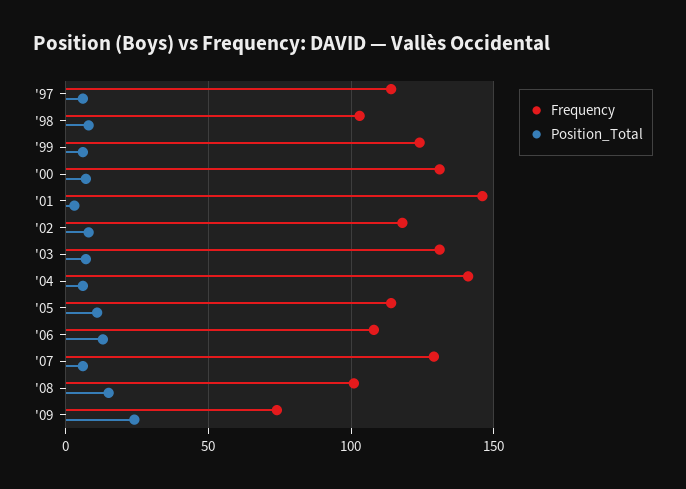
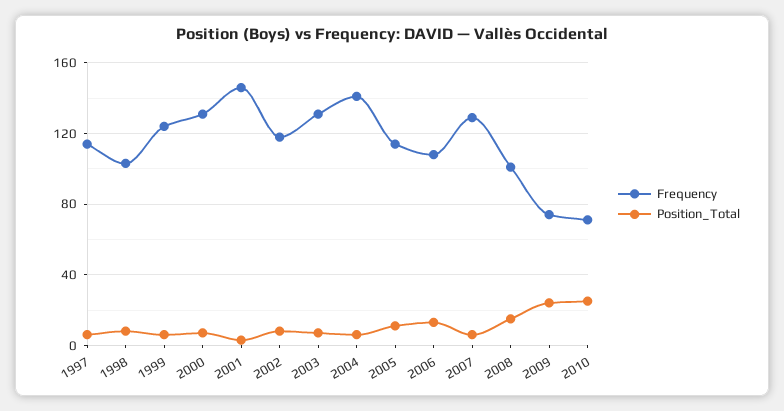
Frequency, 2010: none -> 70
Position_Total, 2010: none -> 25

